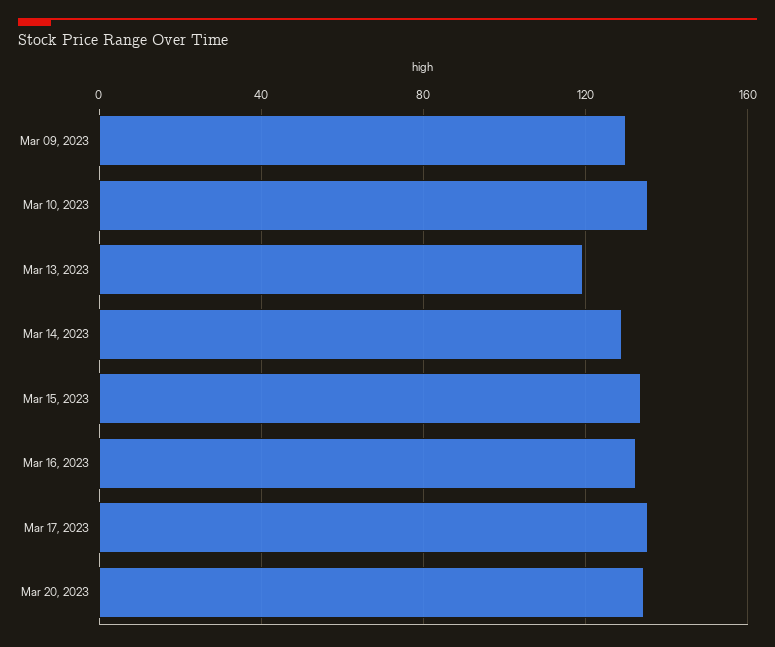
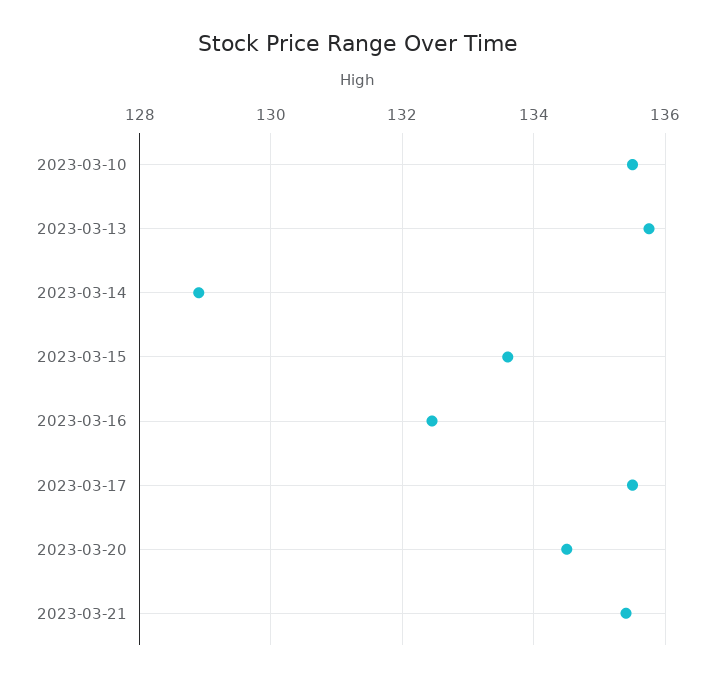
Mar 09, 2023: 130 -> none
Mar 13, 2023: 120 -> 135.8
2023-03-21: none -> 135.4

